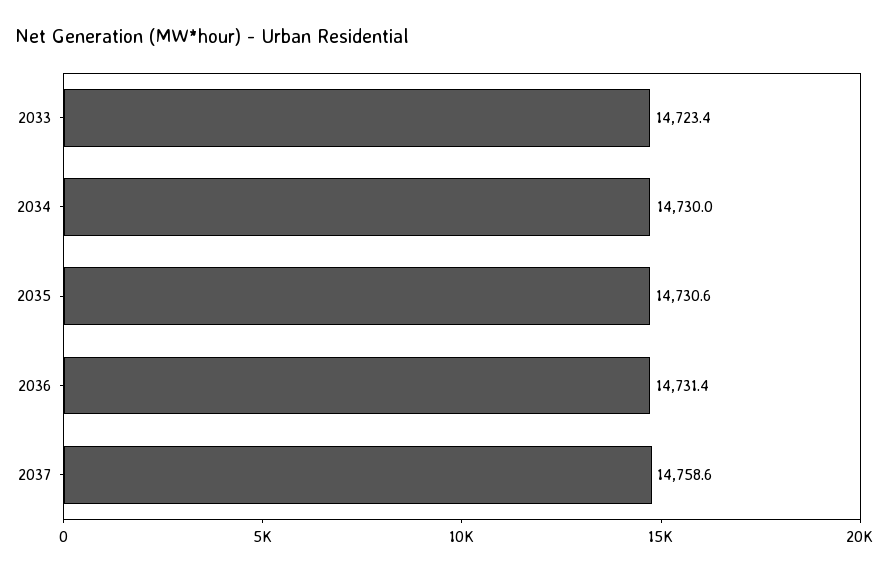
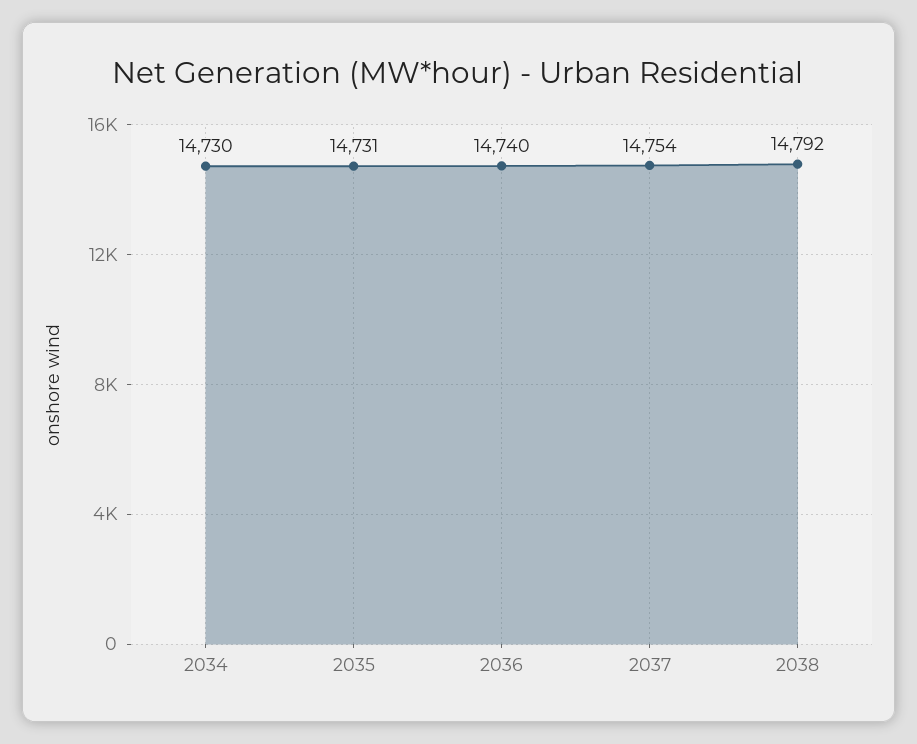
2033: 14723.4 -> none
2036: 14731.4 -> 14740
2037: 14758.6 -> 14754
2038: none -> 14792

